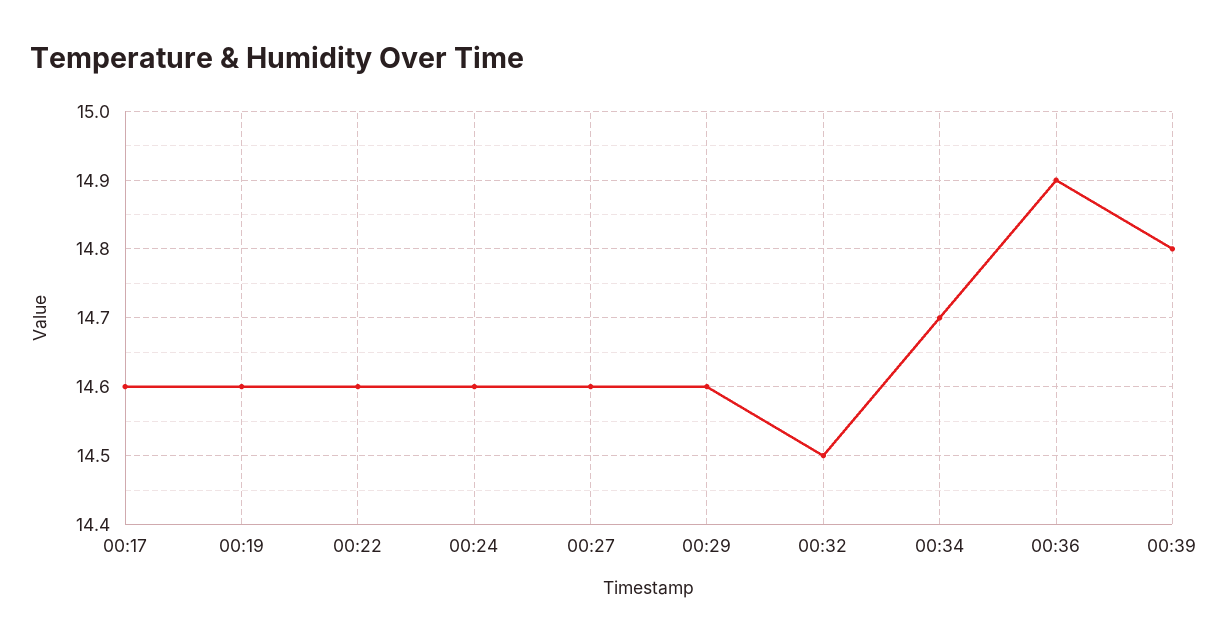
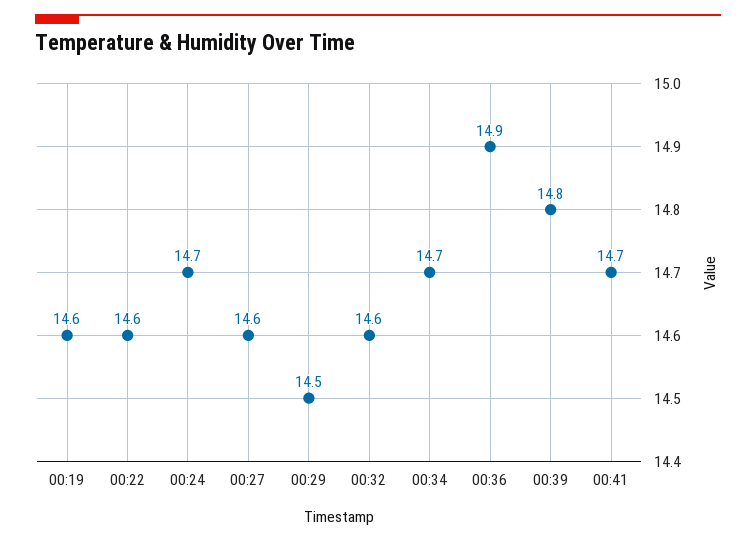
00:17: 14.6 -> none
00:24: 14.6 -> 14.7
00:29: 14.6 -> 14.5
00:32: 14.5 -> 14.6
00:41: none -> 14.7

